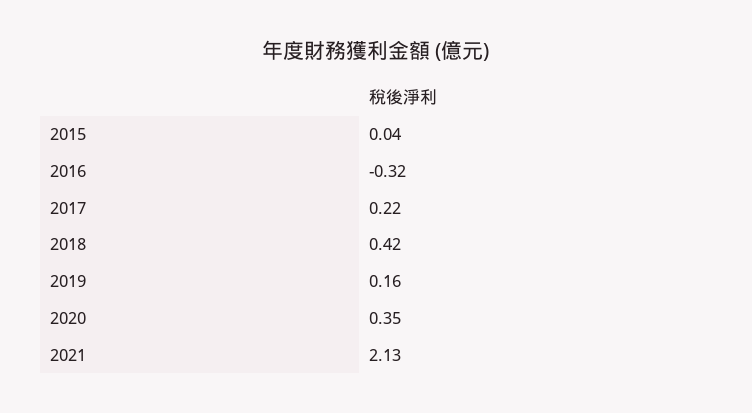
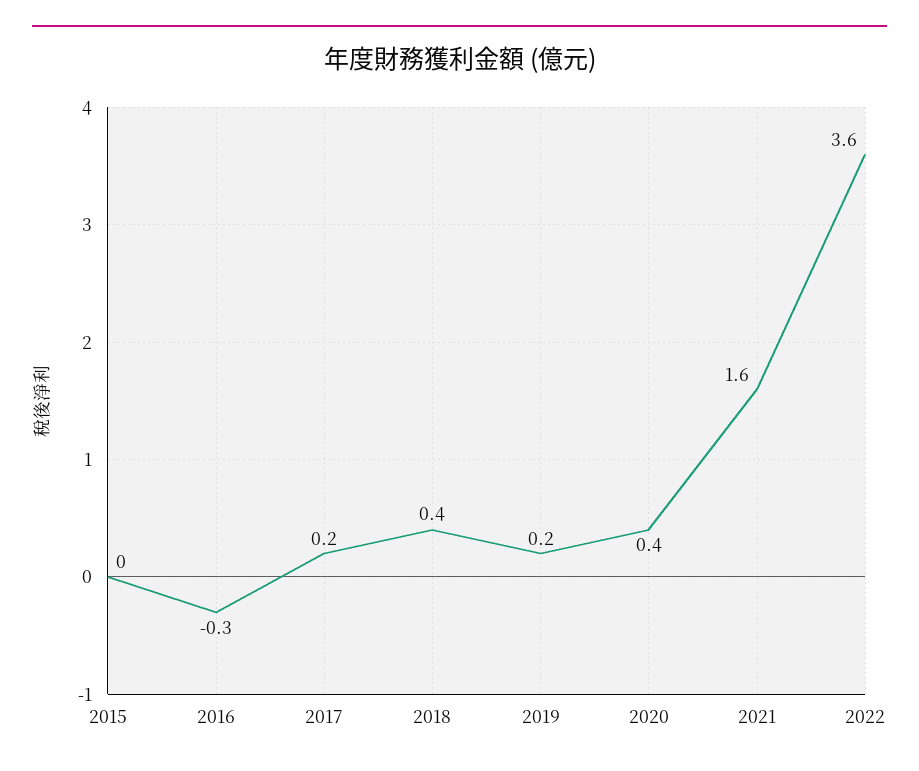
2021: 2.13 -> 1.6
2022: none -> 3.6

